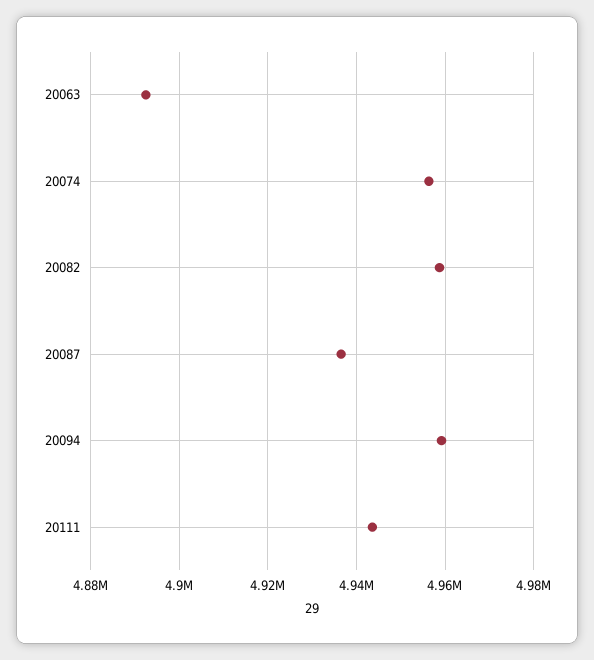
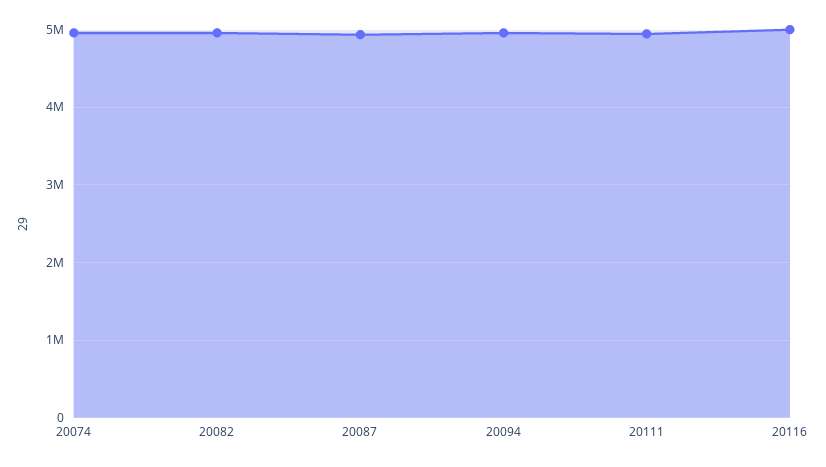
20063: 4892000 -> none
20116: none -> 5000000

